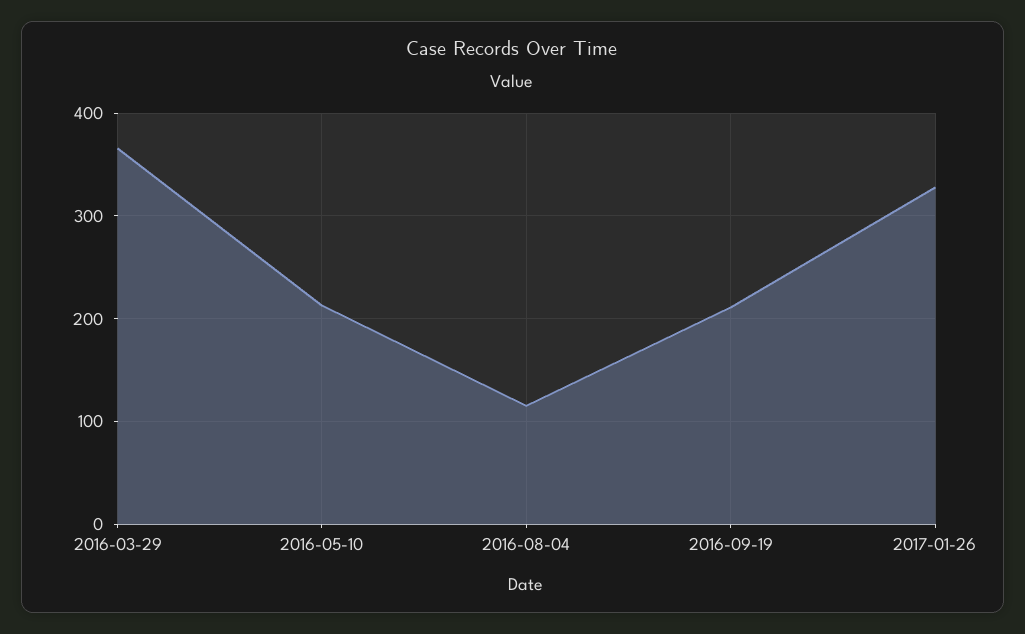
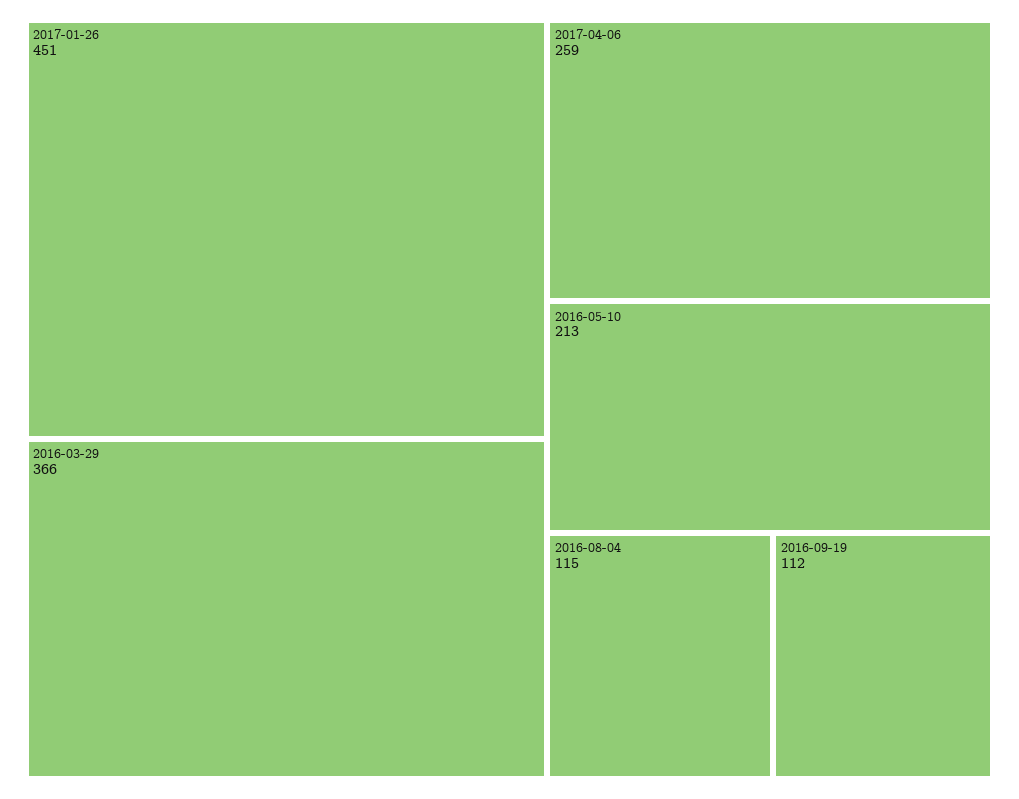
2016-09-19: 210 -> 112
2017-01-26: 330 -> 451
2017-04-06: none -> 259

